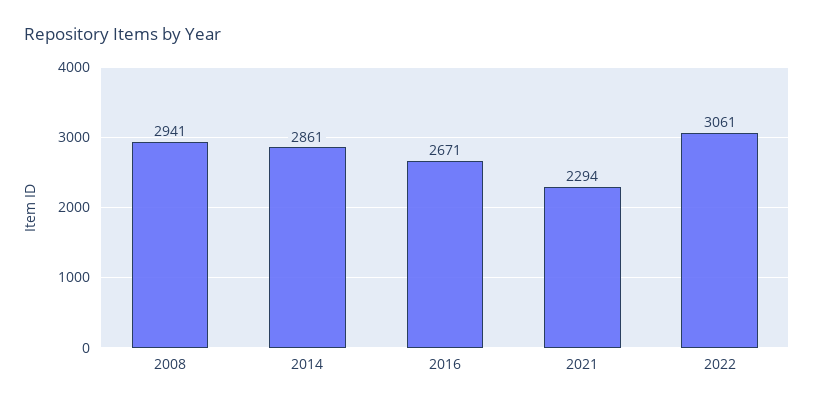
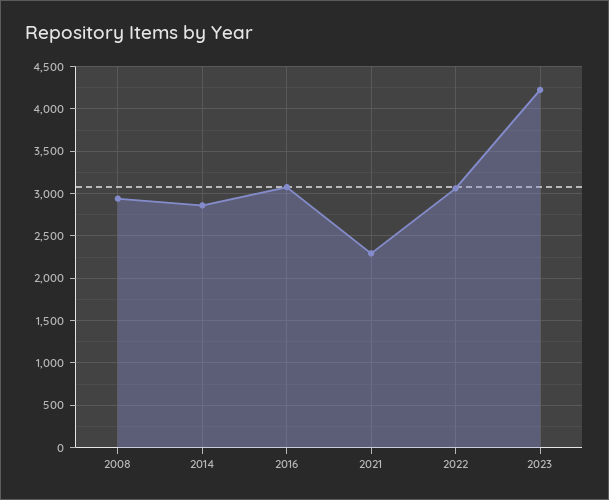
2016: 2671 -> 3100
2023: none -> 4200

